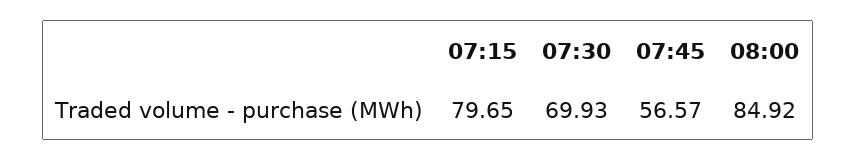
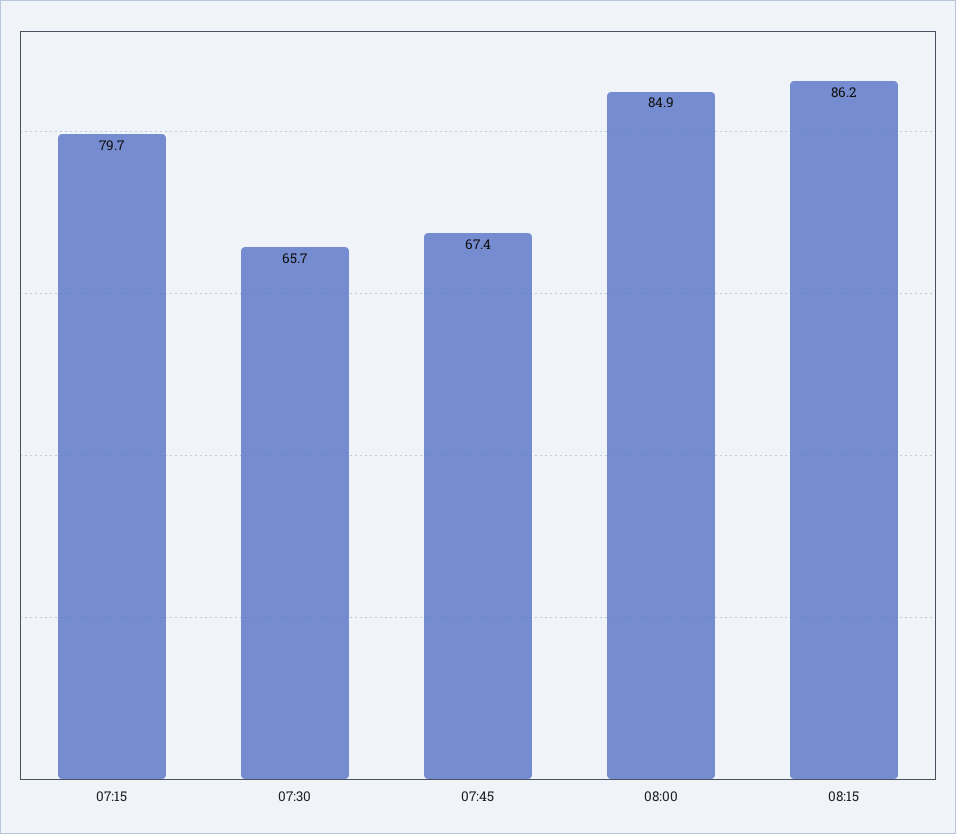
07:30: 69.93 -> 65.7
07:45: 56.57 -> 67.4
08:15: none -> 86.2

